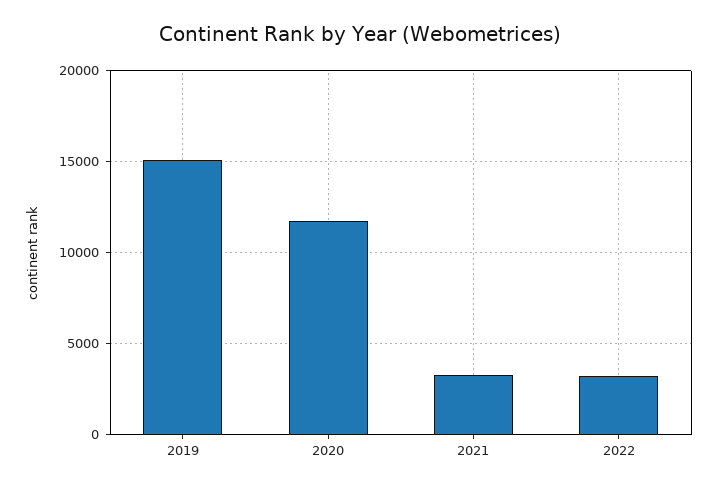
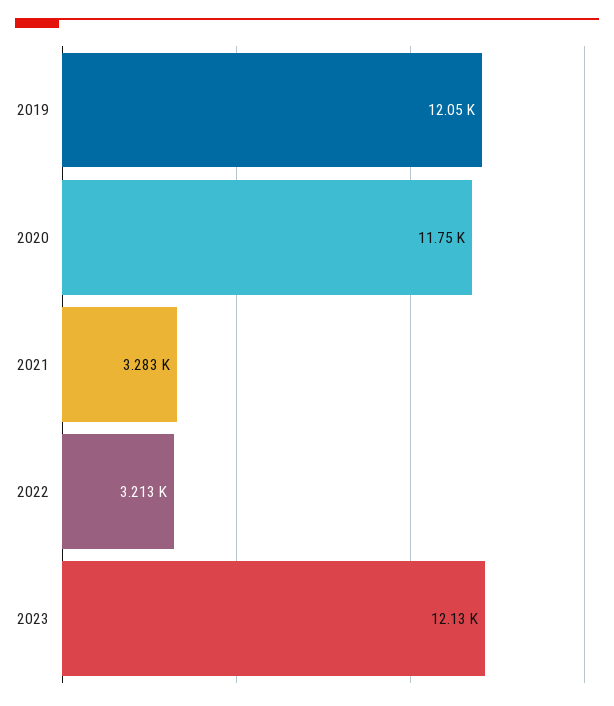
2019: 15000 -> 12050
2023: none -> 12130

